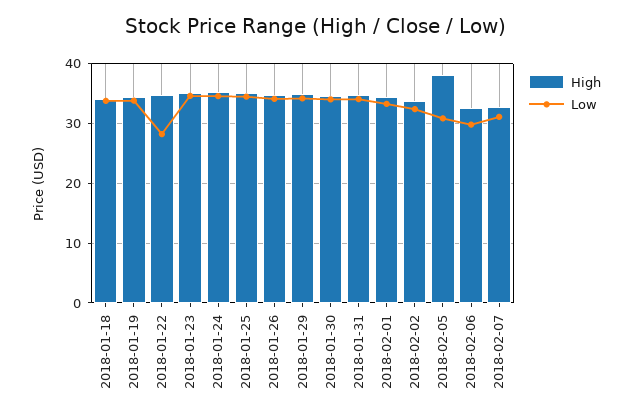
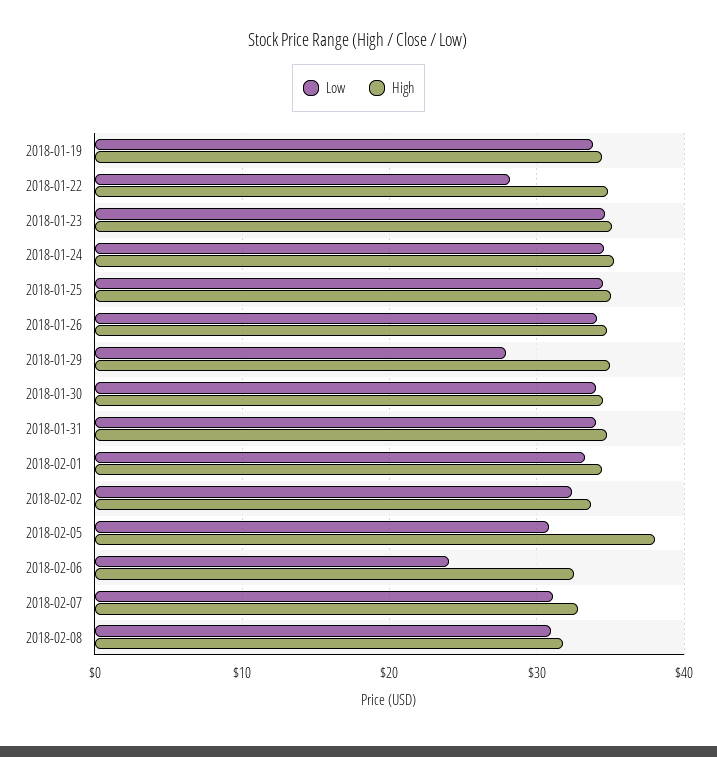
High, 2018-01-18: 34 -> none
Low, 2018-01-18: 34 -> none
Low, 2018-01-29: 34 -> 28
Low, 2018-02-06: 30 -> 24
Low, 2018-02-08: none -> 31
High, 2018-02-08: none -> 32

